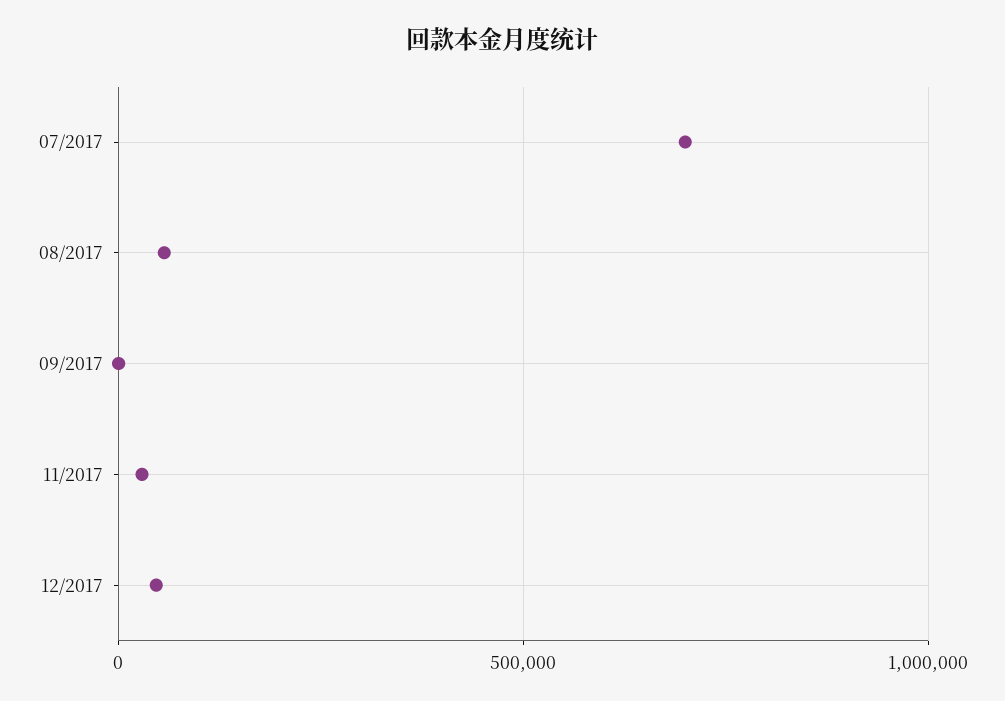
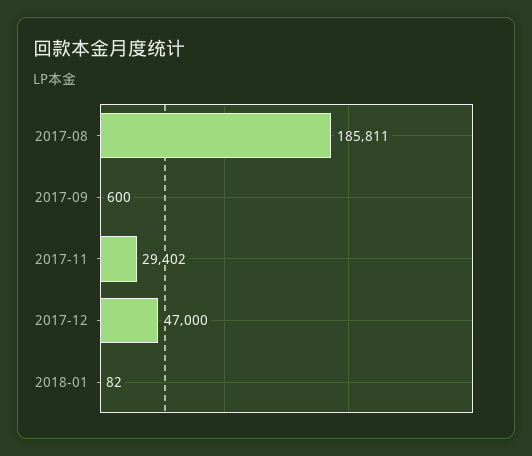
07/2017: 700000 -> none
08/2017: 50000 -> 185811
2018-01: none -> 82

